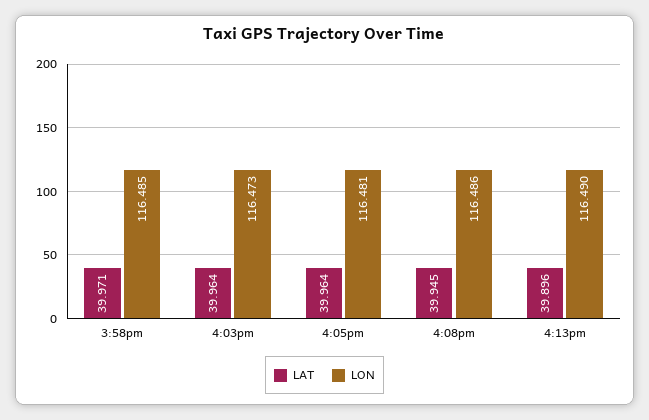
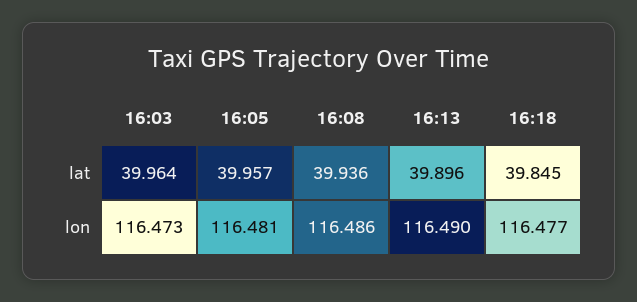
LAT, 3:58pm: 39.971 -> none
LON, 3:58pm: 116.485 -> none
LAT, 4:05pm: 39.964 -> 39.957
LAT, 4:08pm: 39.945 -> 39.936
LAT, 16:18: none -> 39.845
LON, 16:18: none -> 116.477

